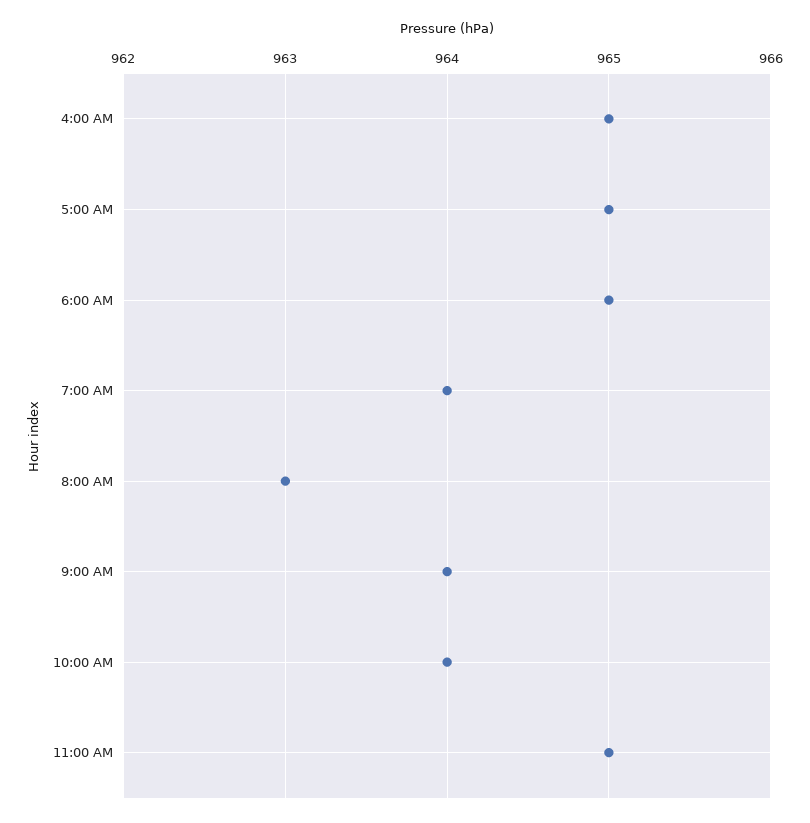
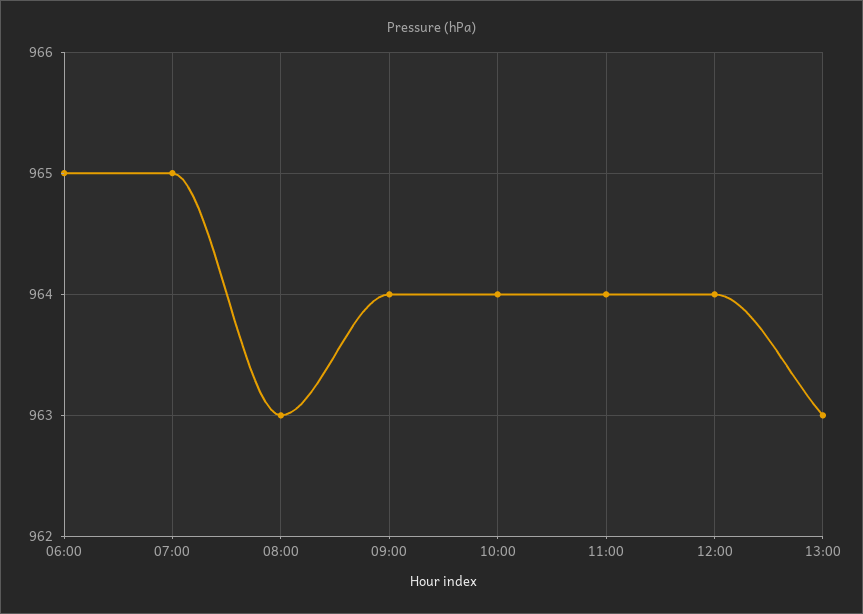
4:00 AM: 965 -> none
5:00 AM: 965 -> none
7:00 AM: 964 -> 965
11:00 AM: 965 -> 964
12:00: none -> 964
13:00: none -> 963

